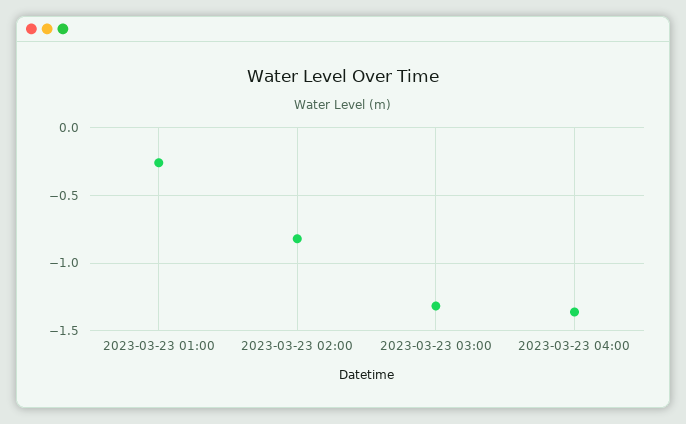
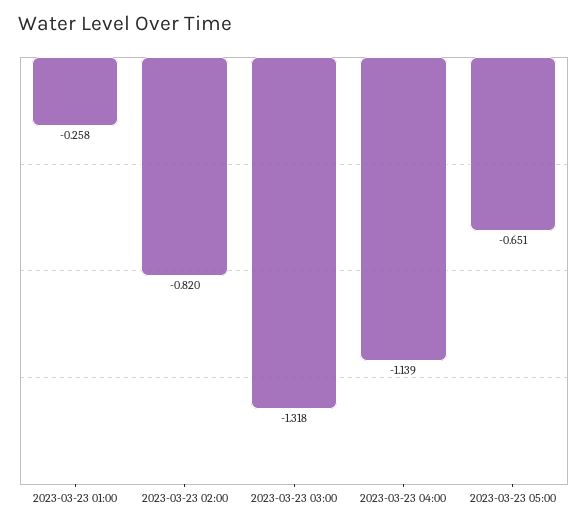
2023-03-23 04:00: -1.35 -> -1.139
2023-03-23 05:00: none -> -0.651

